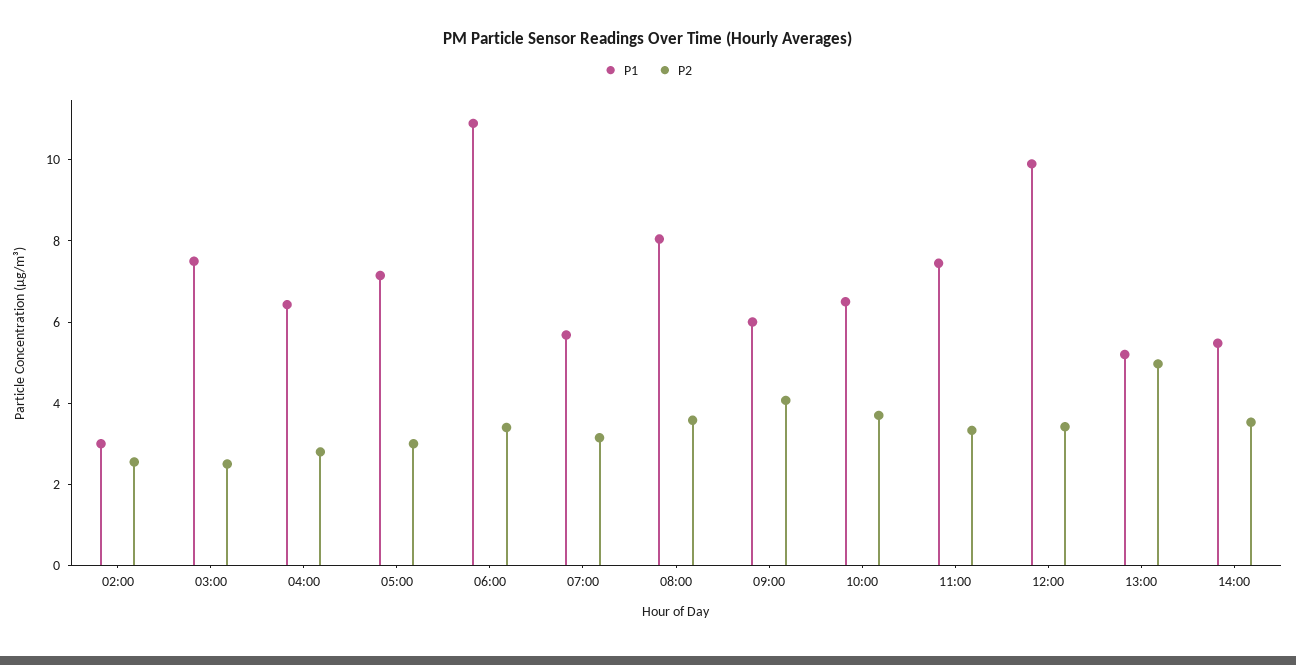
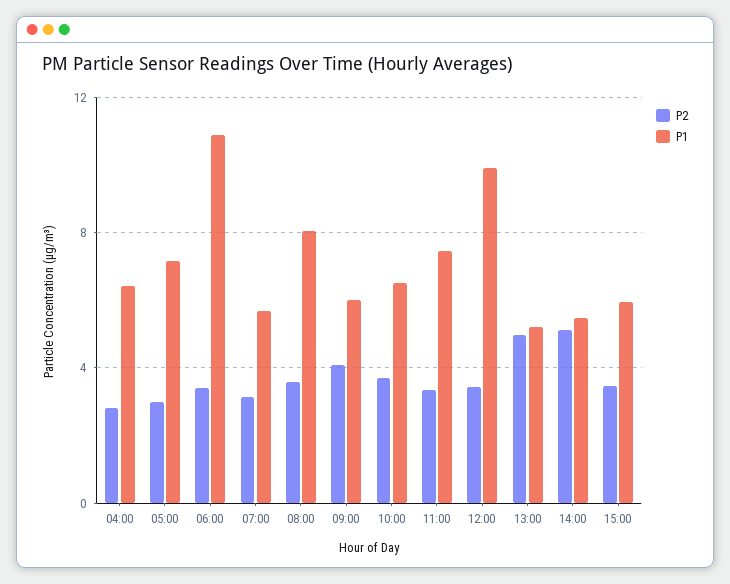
P1, 02:00: 3 -> none
P2, 02:00: 2.5 -> none
P1, 03:00: 7.5 -> none
P2, 03:00: 2.5 -> none
P2, 14:00: 3.5 -> 5
P2, 15:00: none -> 3.5
P1, 15:00: none -> 6

